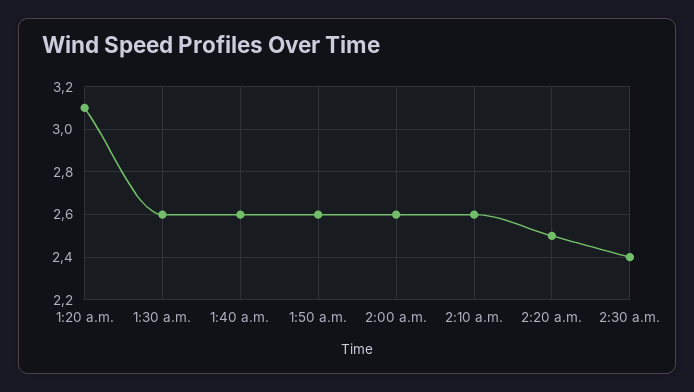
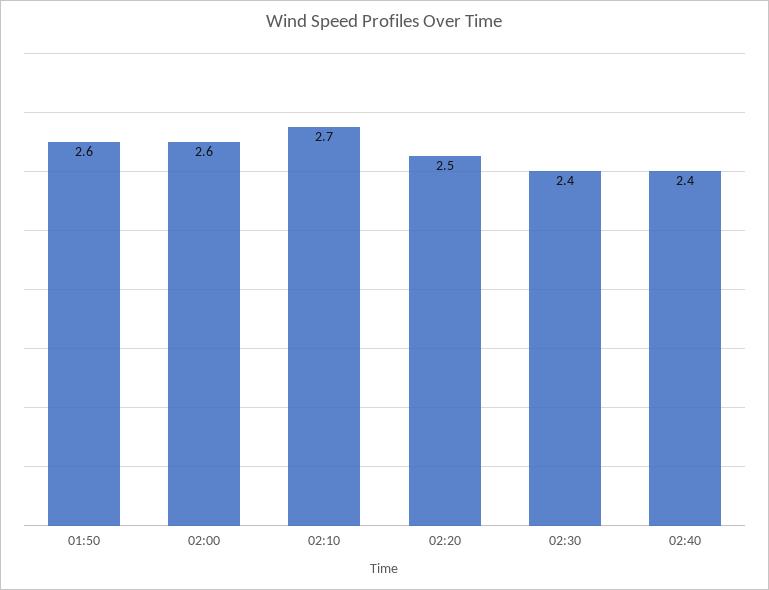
1:20 a.m.: 3.1 -> none
1:30 a.m.: 2.6 -> none
1:40 a.m.: 2.6 -> none
2:10 a.m.: 2.6 -> 2.7
02:40: none -> 2.4

